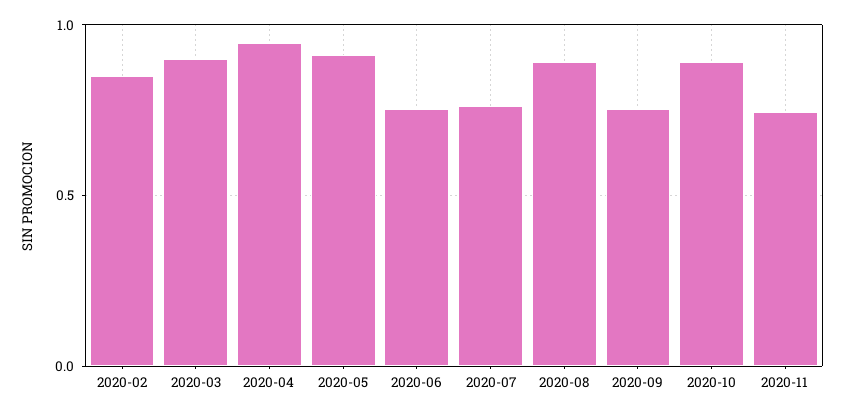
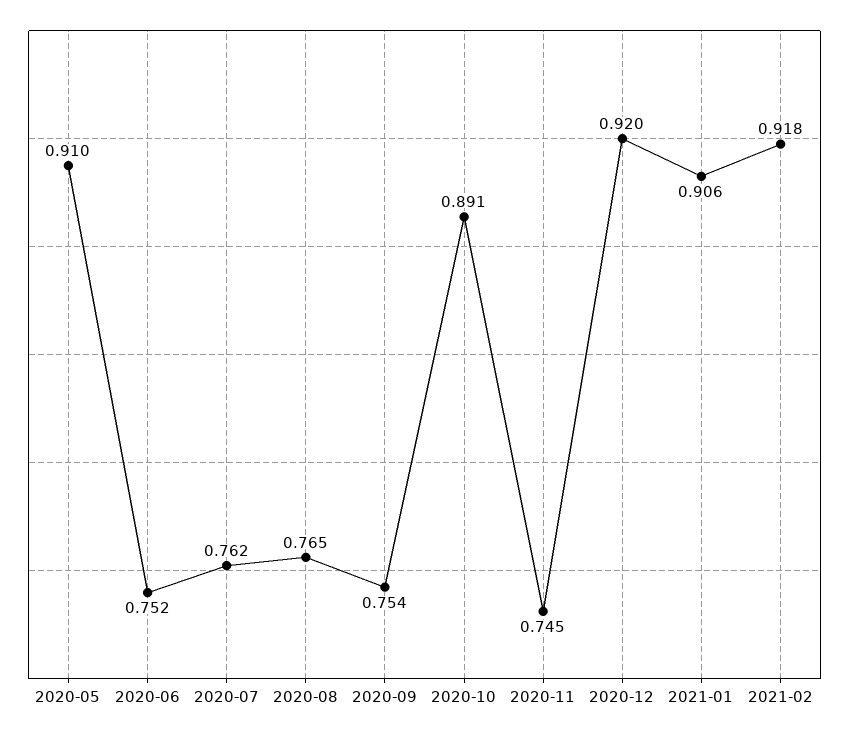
2020-02: 0.85 -> none
2020-03: 0.9 -> none
2020-04: 0.95 -> none
2020-08: 0.9 -> 0.765
2020-12: none -> 0.92
2021-01: none -> 0.906
2021-02: none -> 0.918

